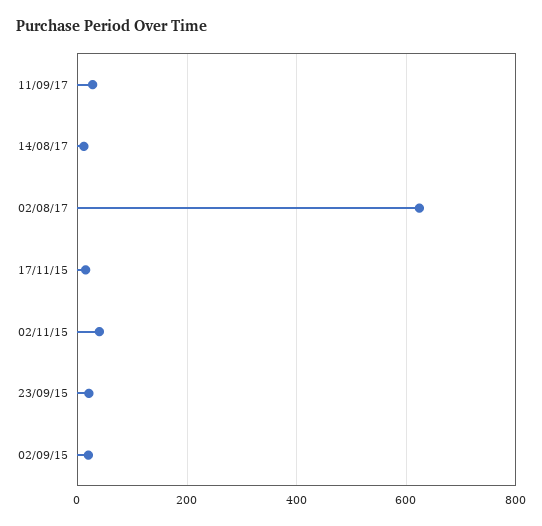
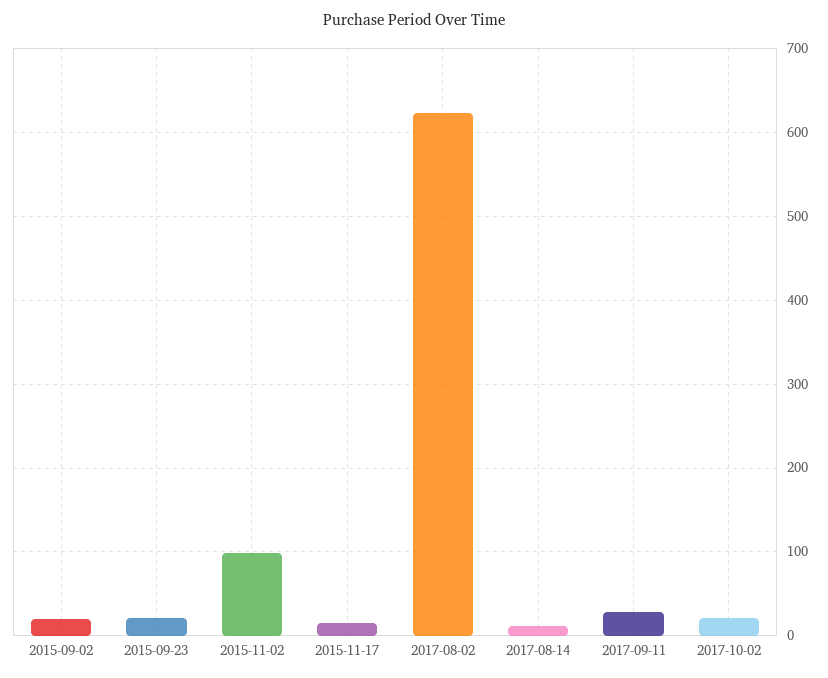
02/11/15: 40 -> 100
2017-10-02: none -> 20

